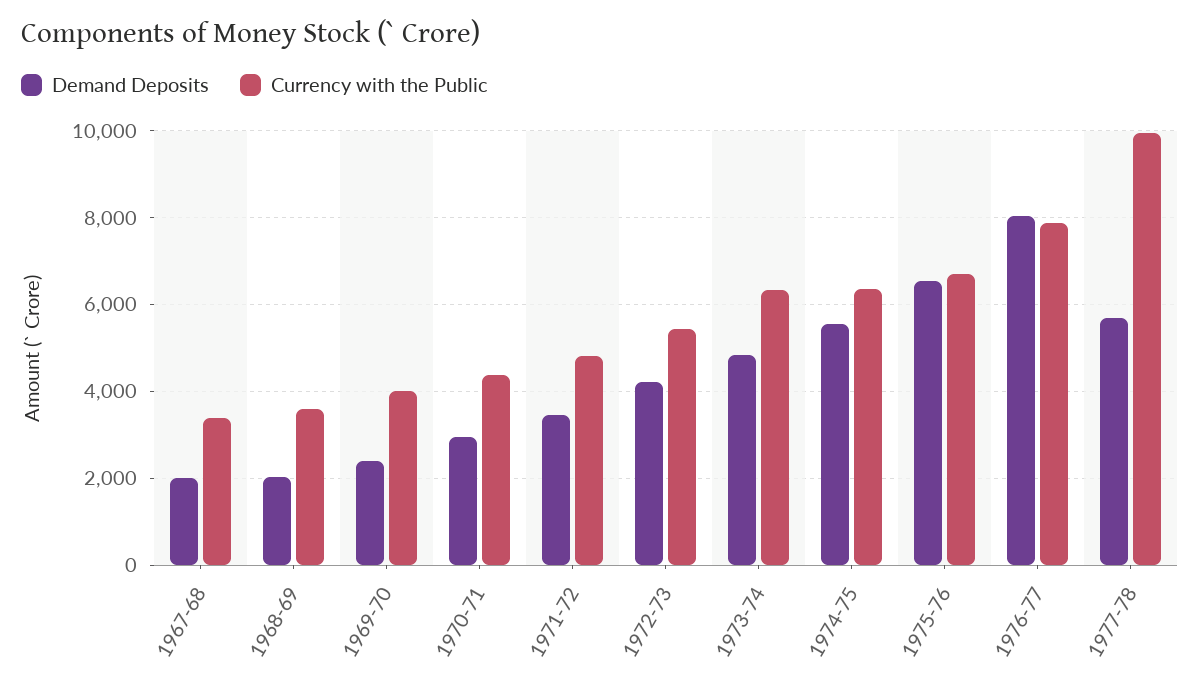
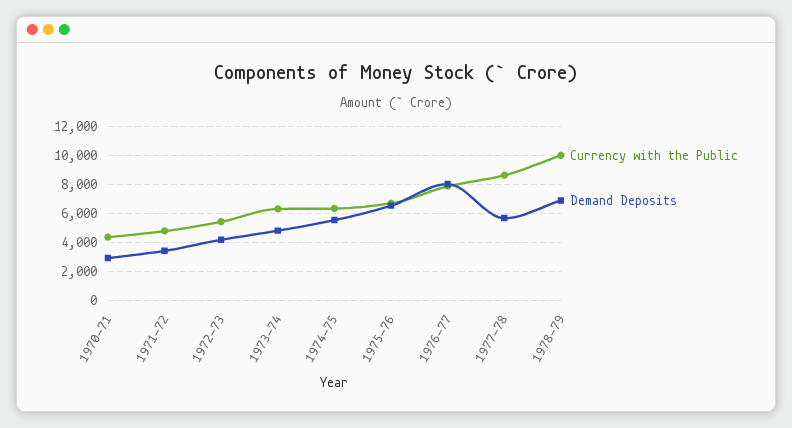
Demand Deposits, 1967-68: 2000 -> none
Currency with the Public, 1967-68: 3400 -> none
Demand Deposits, 1968-69: 2000 -> none
Currency with the Public, 1968-69: 3600 -> none
Demand Deposits, 1969-70: 2400 -> none
Currency with the Public, 1969-70: 4000 -> none
Currency with the Public, 1977-78: 10000 -> 8500
Currency with the Public, 1978-79: none -> 10000
Demand Deposits, 1978-79: none -> 7000

